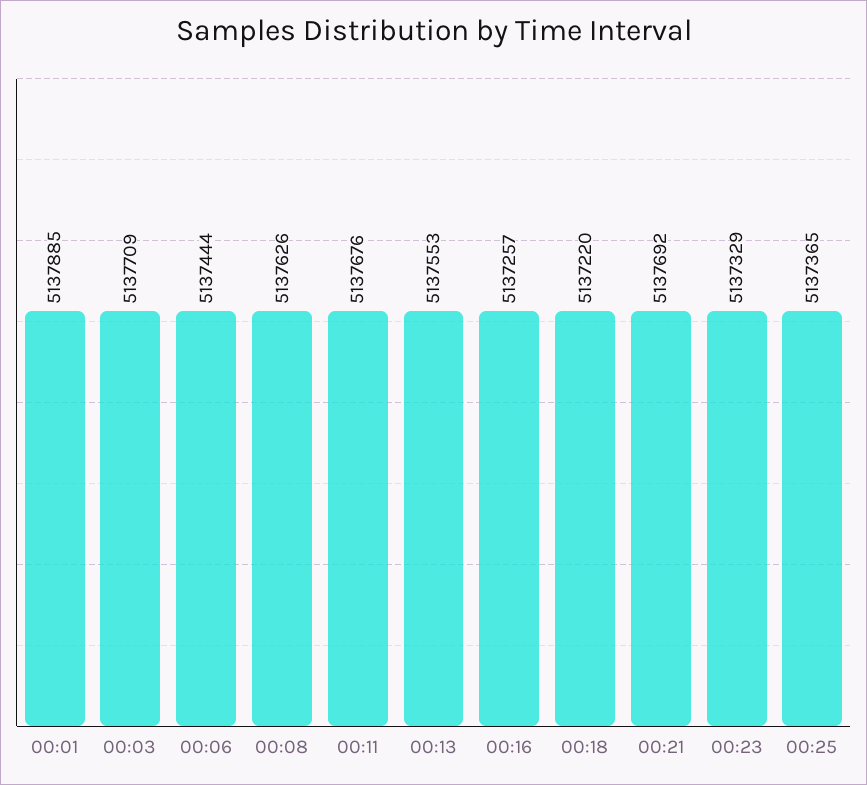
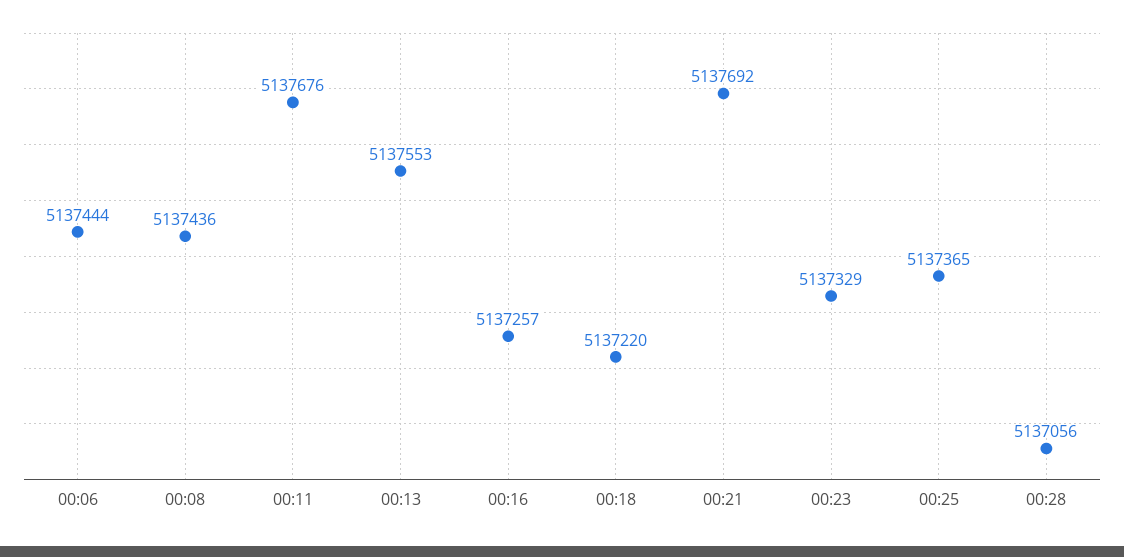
00:01: 5137885 -> none
00:03: 5137709 -> none
00:08: 5137626 -> 5137436
00:28: none -> 5137056

